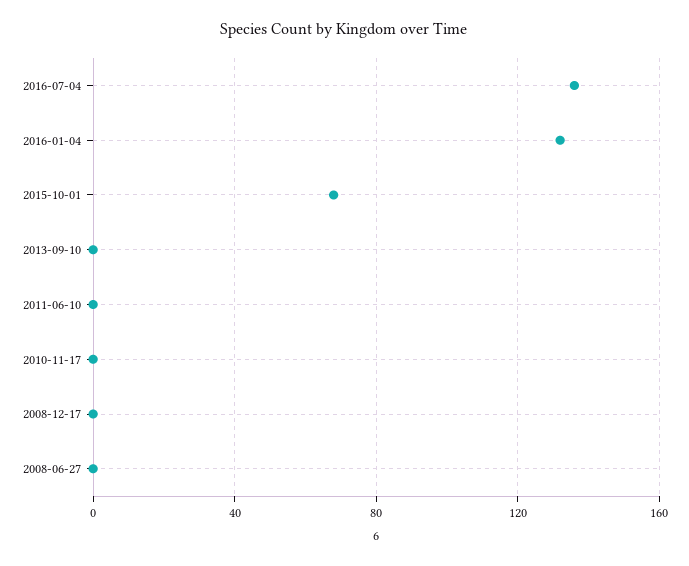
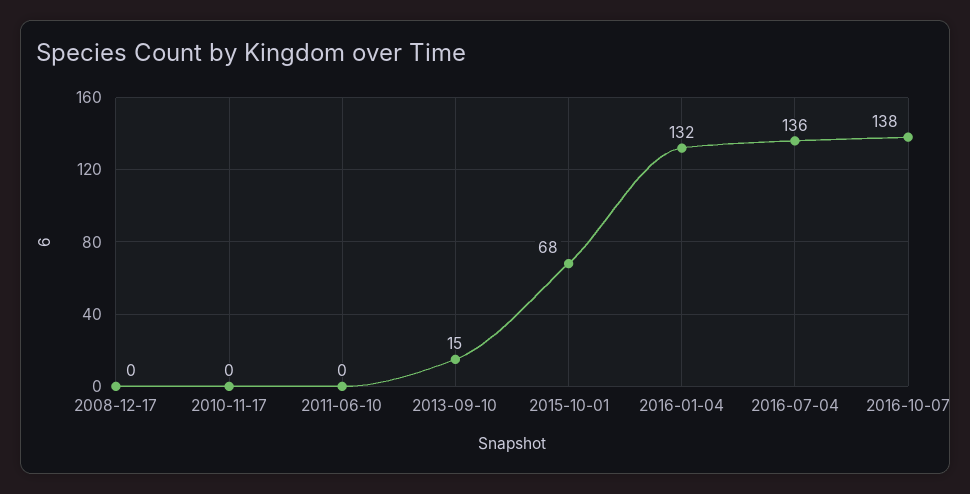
2013-09-10: 0 -> 15
2008-06-27: 0 -> none
2016-10-07: none -> 138

